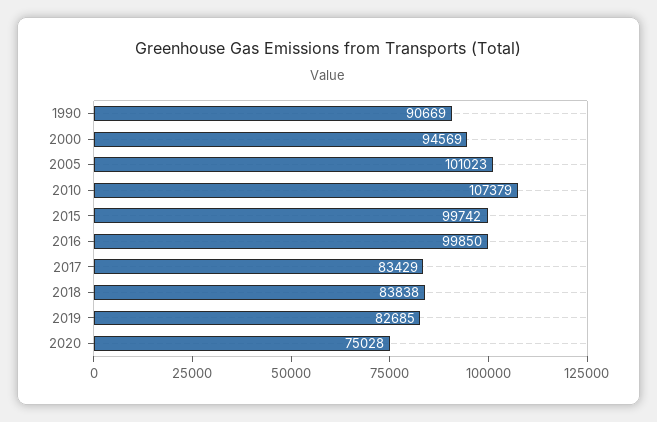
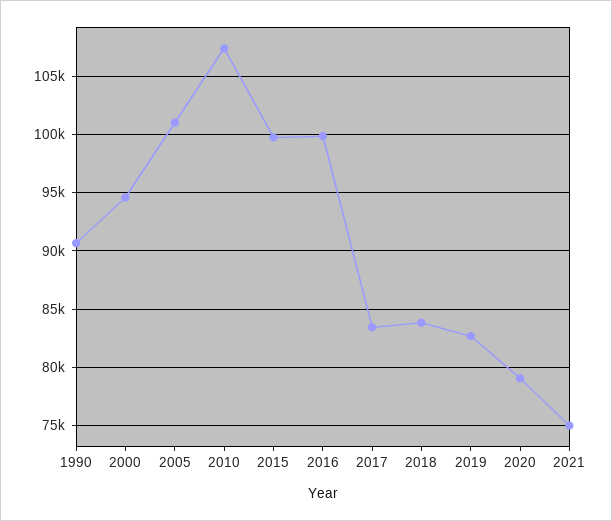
2020: 75028 -> 79000
2021: none -> 75000

